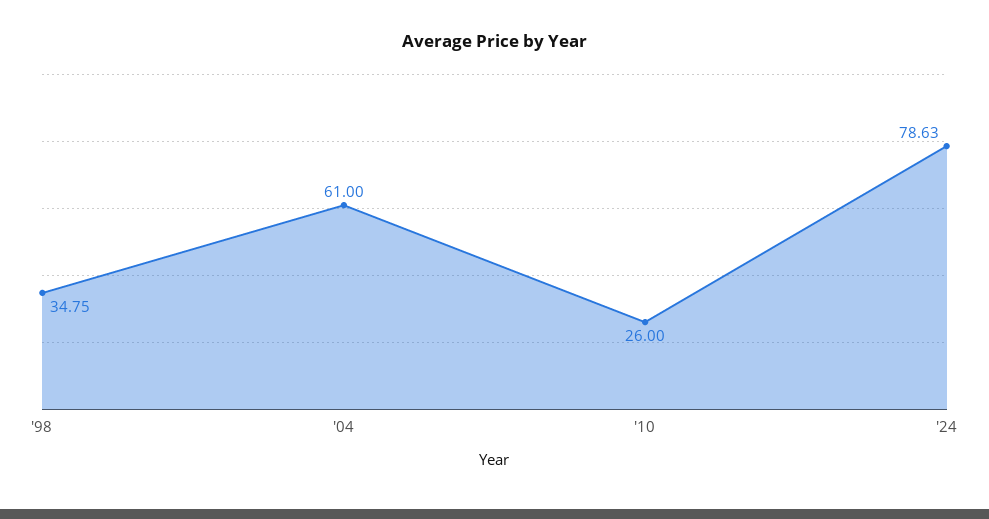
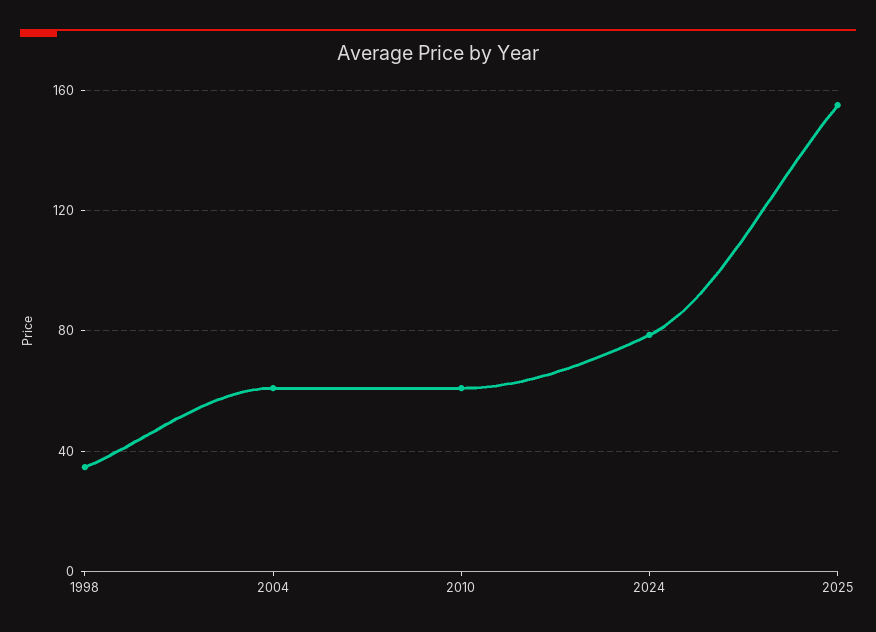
'10: 26 -> 60
2025: none -> 155

